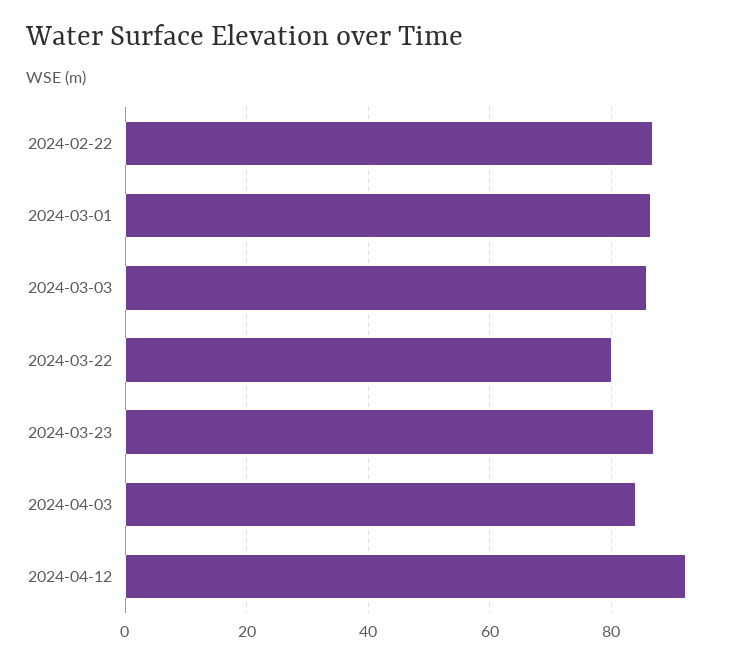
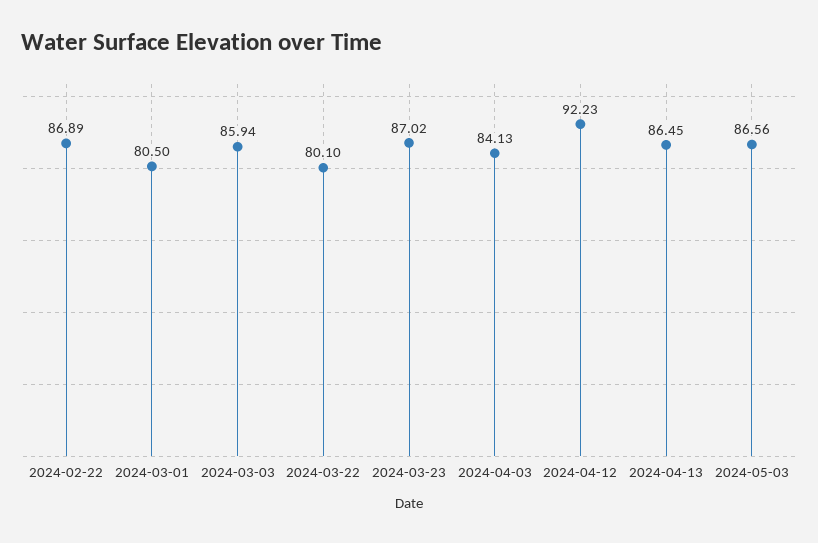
2024-03-01: 86 -> 80.5
2024-04-13: none -> 86.45
2024-05-03: none -> 86.56

